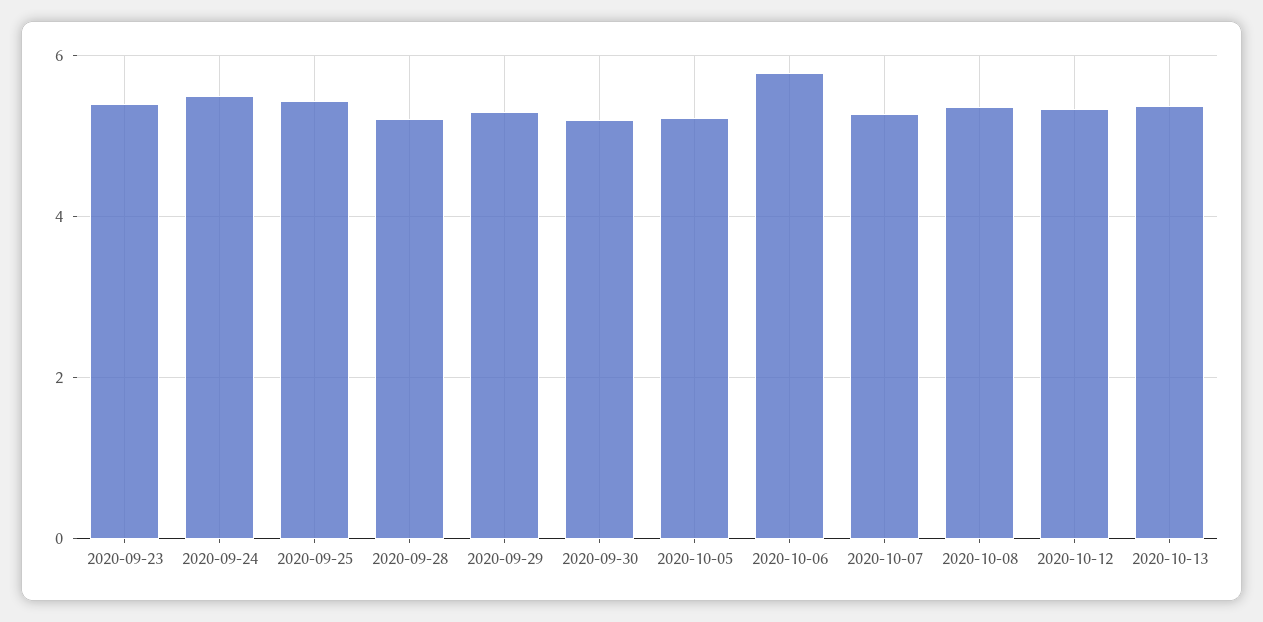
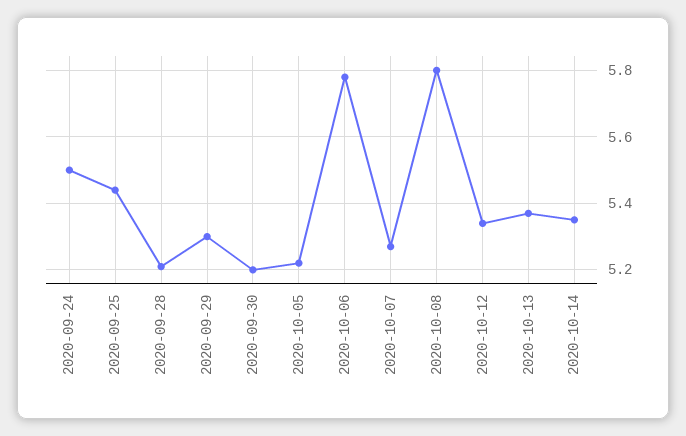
2020-09-23: 5.4 -> none
2020-10-08: 5.4 -> 5.8
2020-10-14: none -> 5.35

